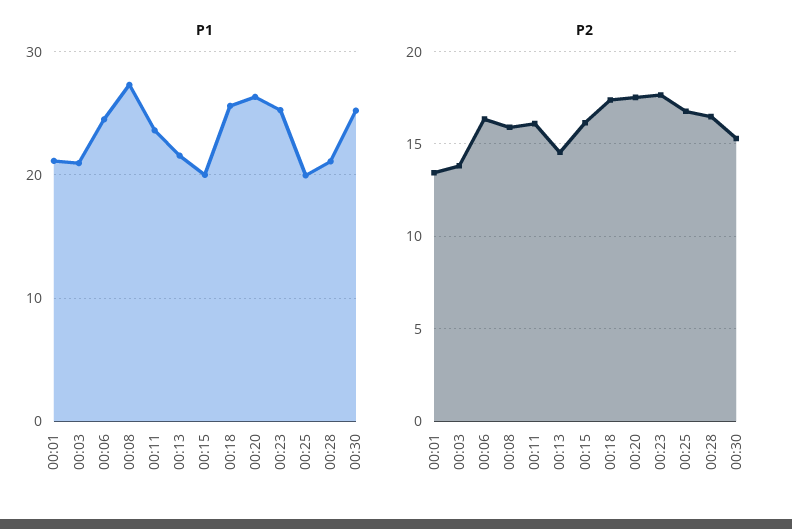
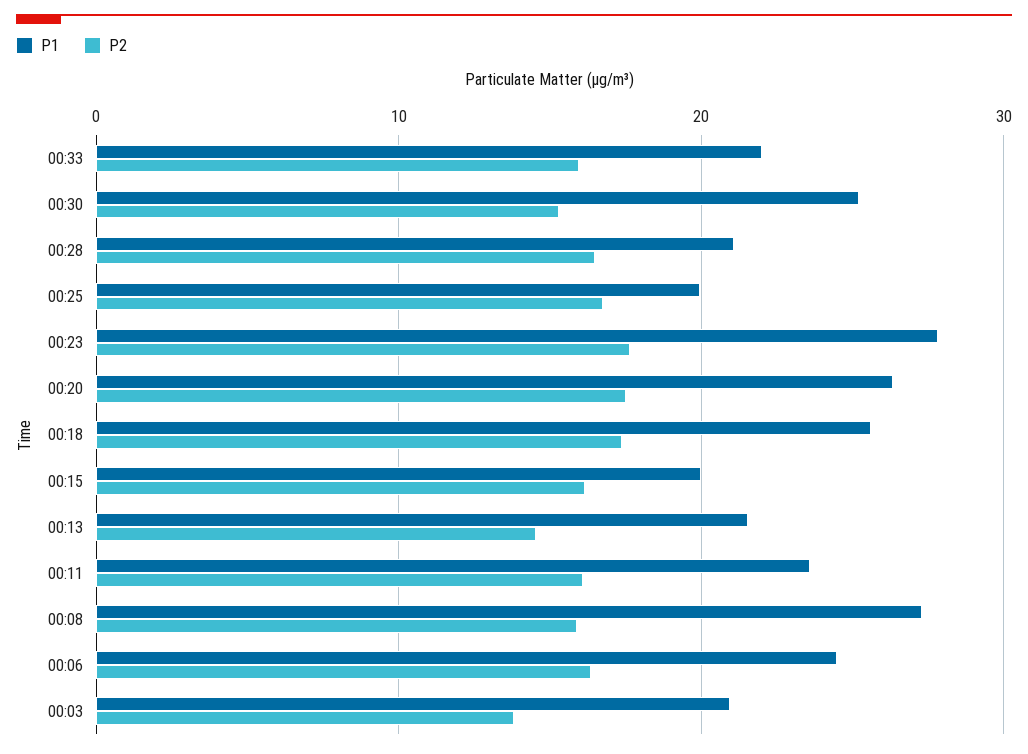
P1, 00:01: 21 -> none
P1, 00:23: 25 -> 28
P2, 00:01: 13.5 -> none
P1, 00:33: none -> 22
P2, 00:33: none -> 16

